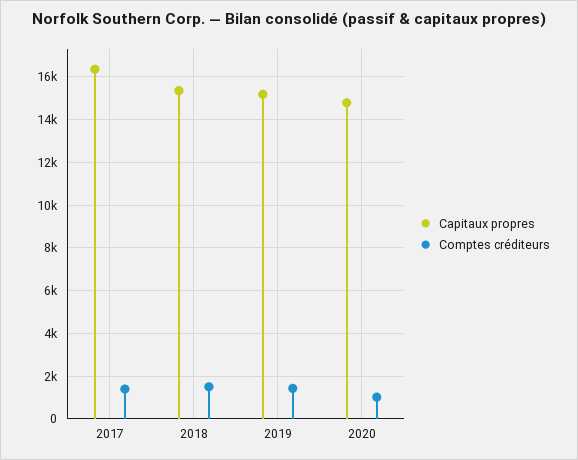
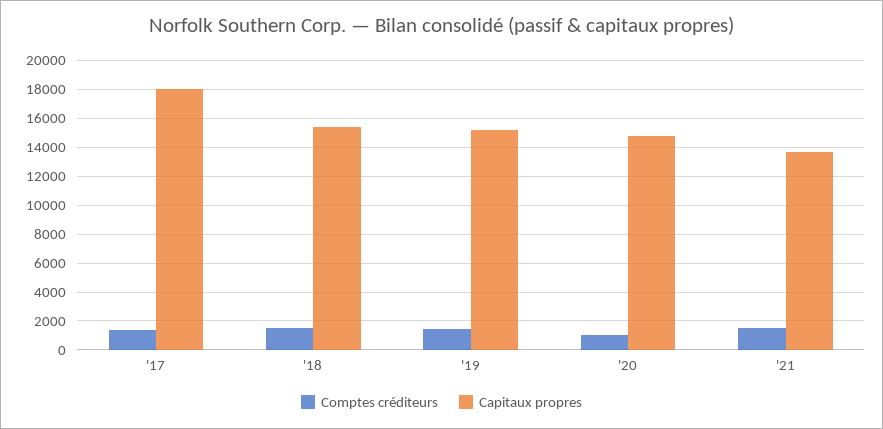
Capitaux propres, 2017: 16500 -> 18000
Comptes créditeurs, '21: none -> 1500
Capitaux propres, '21: none -> 13500

